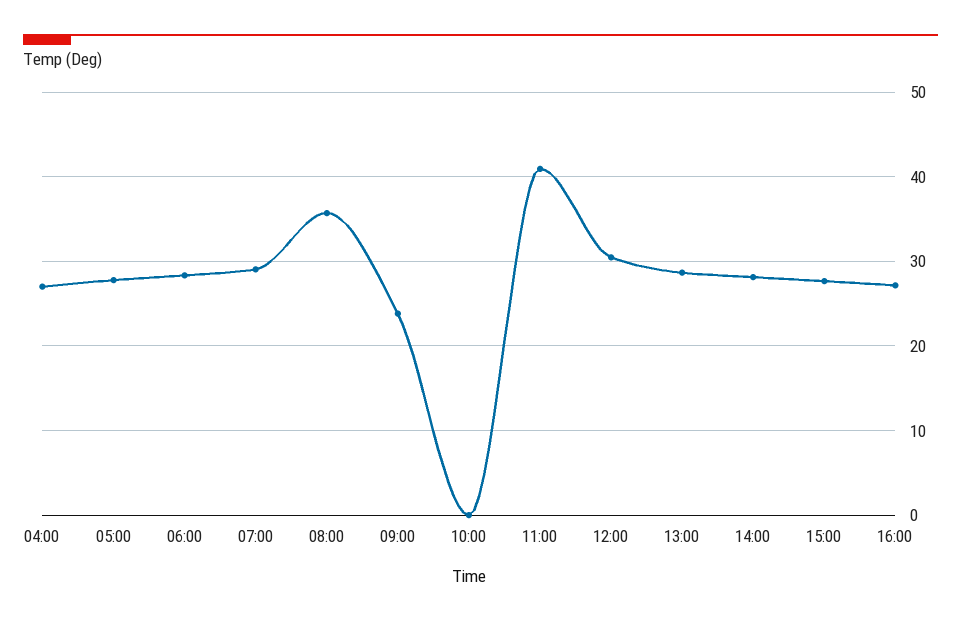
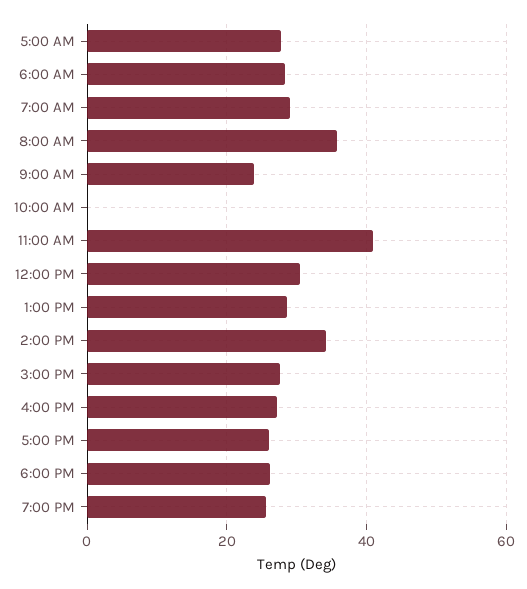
04:00: 27 -> none
14:00: 28 -> 34
5:00 PM: none -> 26
6:00 PM: none -> 26
7:00 PM: none -> 26

